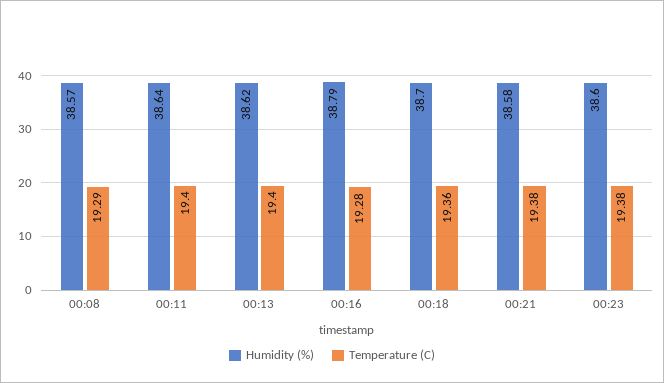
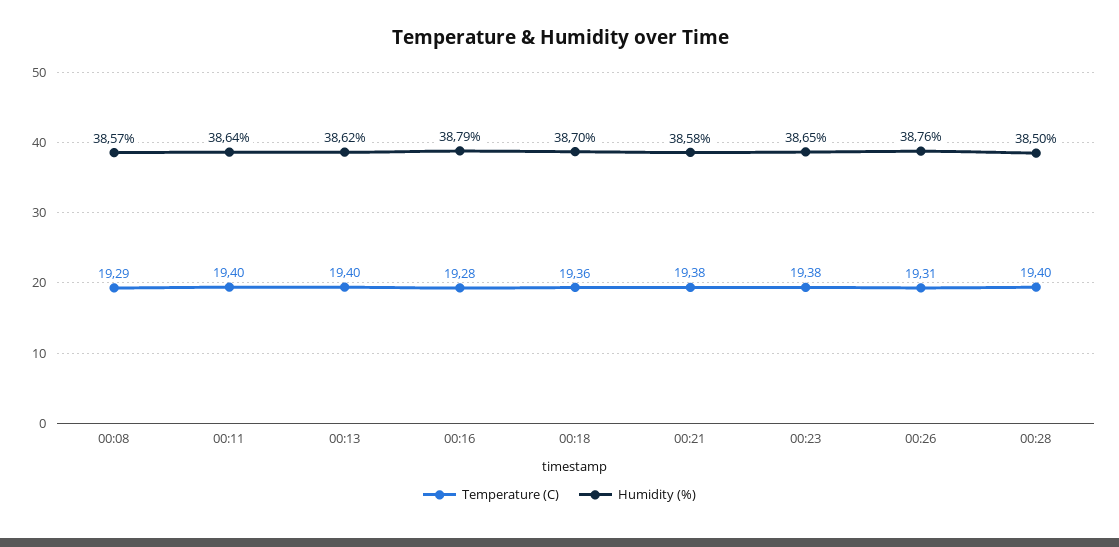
Humidity (%), 00:23: 38.6 -> 38.65
Temperature (C), 00:26: none -> 19.31
Humidity (%), 00:26: none -> 38.76
Temperature (C), 00:28: none -> 19.4
Humidity (%), 00:28: none -> 38.5

